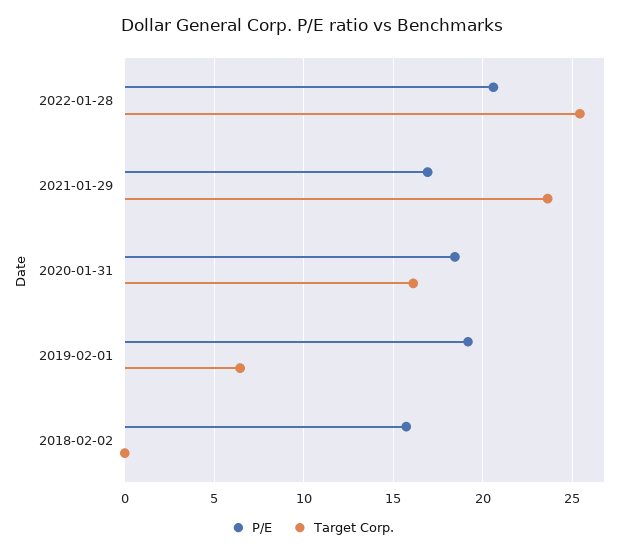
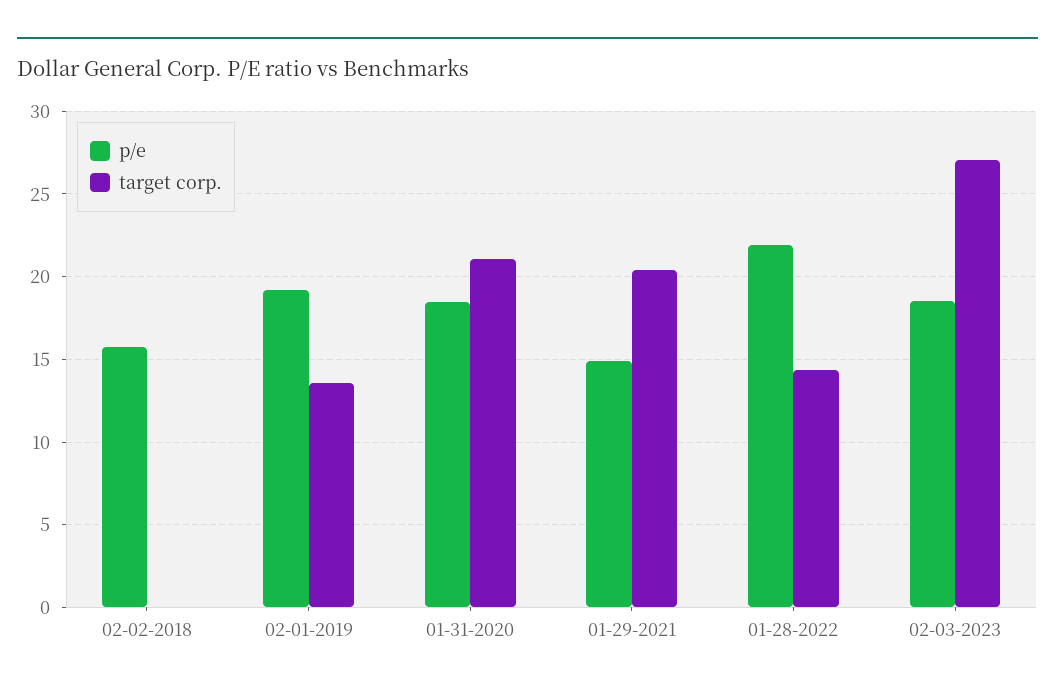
P/E, 2022-01-28: 20.5 -> 22
Target Corp., 2022-01-28: 25.5 -> 14.5
P/E, 2021-01-29: 17 -> 15
Target Corp., 2021-01-29: 23.5 -> 20.5
Target Corp., 2020-01-31: 16 -> 21
Target Corp., 2019-02-01: 6.5 -> 13.5
P/E, 02-03-2023: none -> 18.5
Target Corp., 02-03-2023: none -> 27

